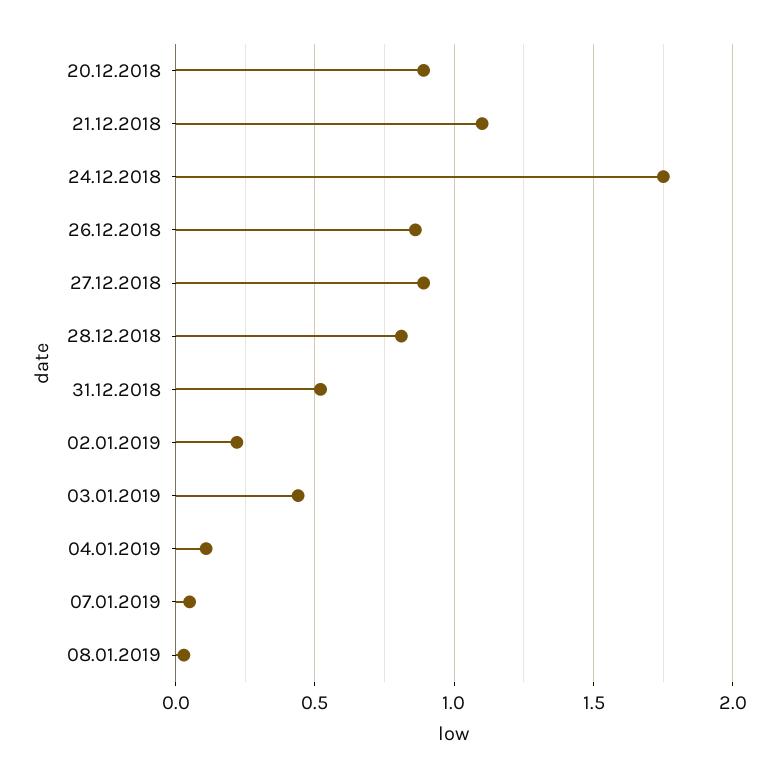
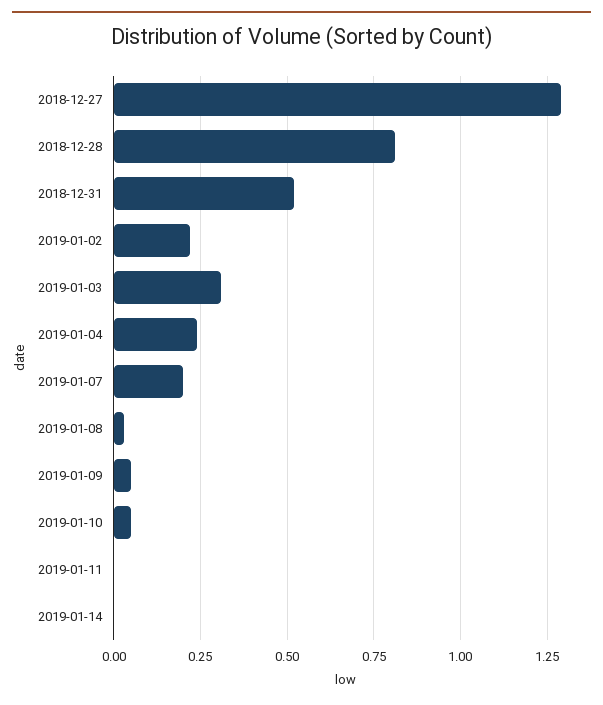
20.12.2018: 0.9 -> none
21.12.2018: 1.1 -> none
24.12.2018: 1.75 -> none
26.12.2018: 0.85 -> none
27.12.2018: 0.9 -> 1.3
03.01.2019: 0.45 -> 0.3
04.01.2019: 0.1 -> 0.25
07.01.2019: 0.05 -> 0.2
2019-01-09: none -> 0.05
2019-01-10: none -> 0.05
2019-01-11: none -> 0
2019-01-14: none -> 0

